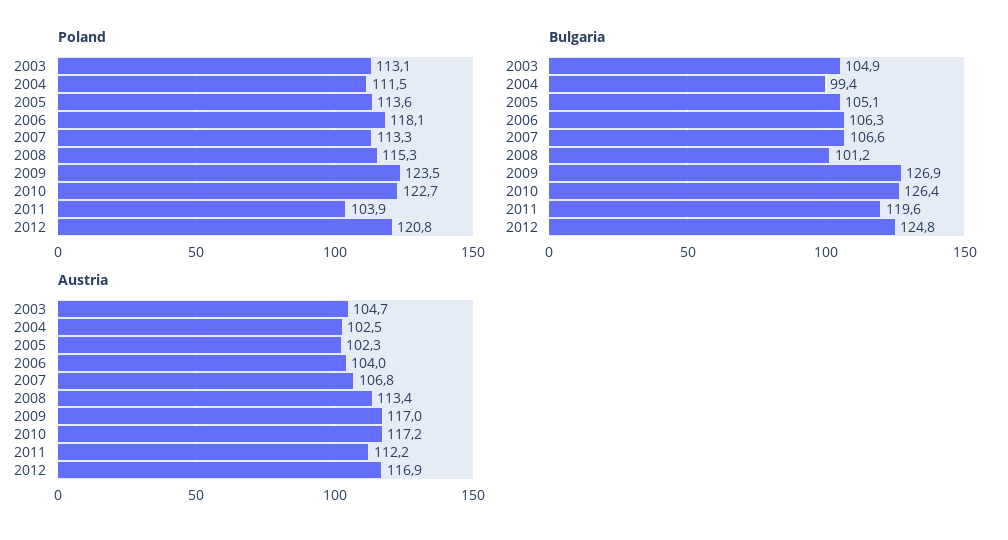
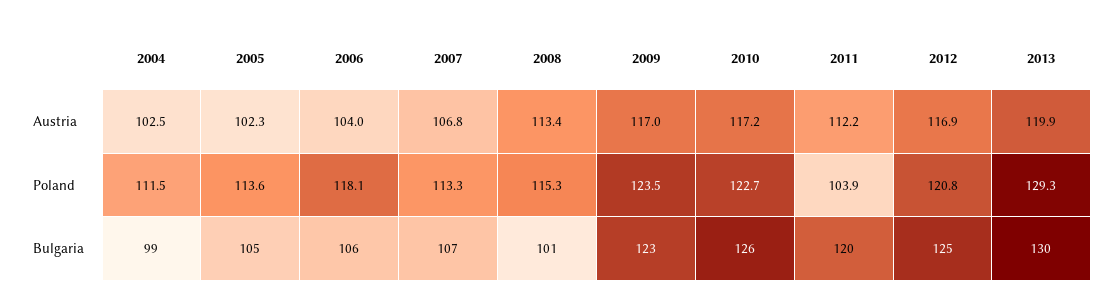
Poland, 2003: 113.1 -> none
Bulgaria, 2003: 104.9 -> none
Bulgaria, 2009: 126.9 -> 123
Austria, 2003: 104.7 -> none
Austria, 2013: none -> 119.9
Poland, 2013: none -> 129.3
Bulgaria, 2013: none -> 130

